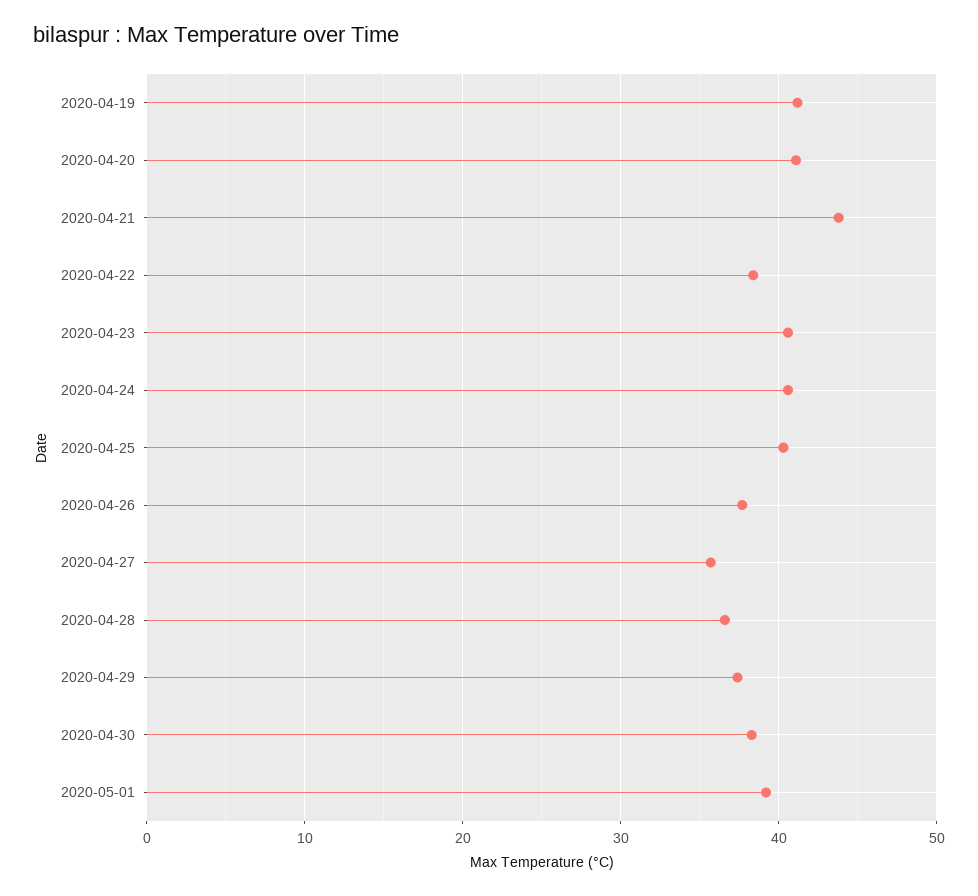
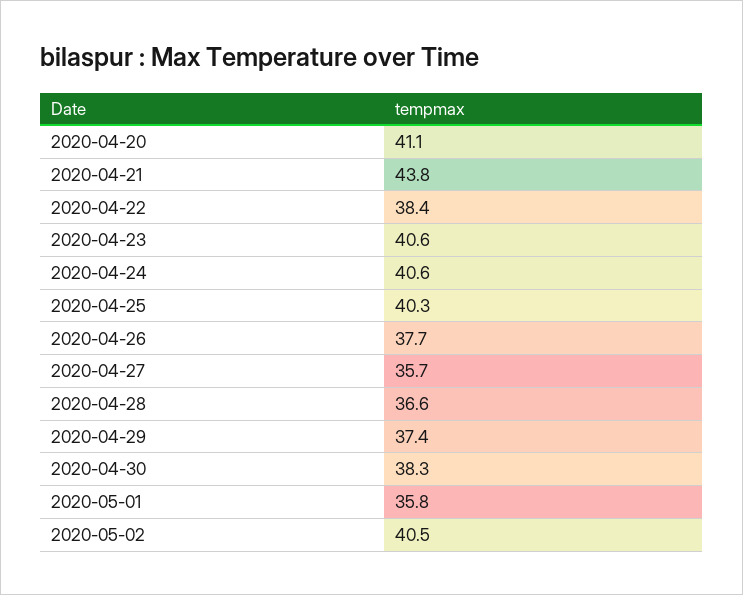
2020-04-19: 41 -> none
2020-05-01: 39 -> 35.8
2020-05-02: none -> 40.5

